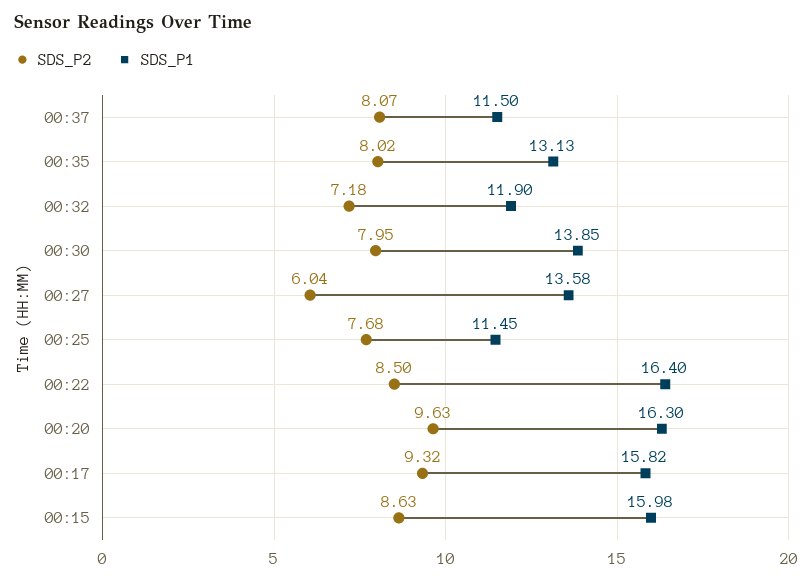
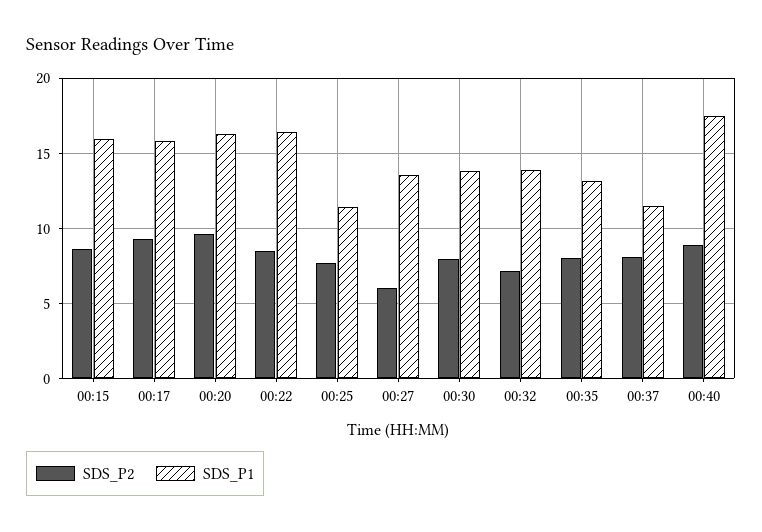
SDS_P1, 00:32: 11.9 -> 14
SDS_P2, 00:40: none -> 9
SDS_P1, 00:40: none -> 17.5

